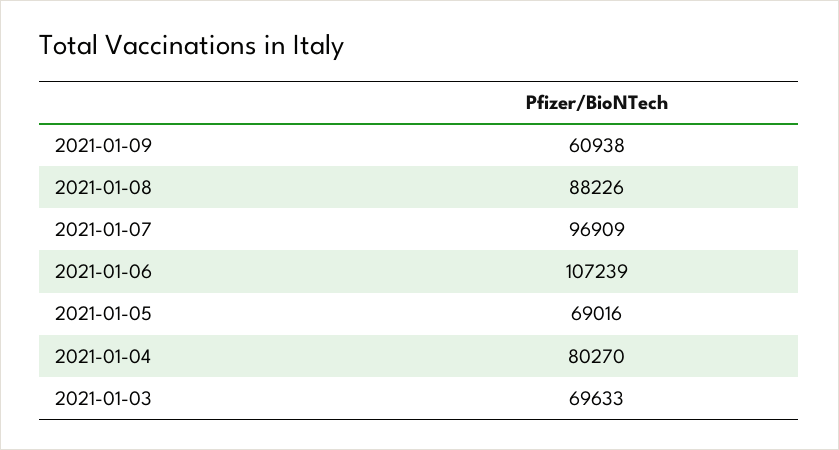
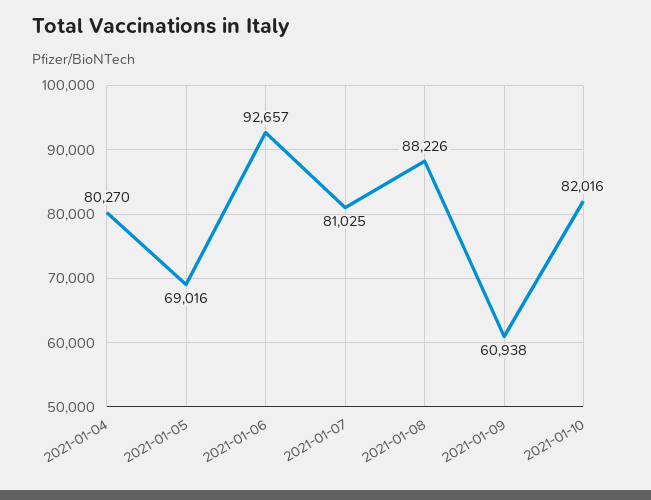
2021-01-07: 96909 -> 81025
2021-01-06: 107239 -> 92657
2021-01-03: 69633 -> none
2021-01-10: none -> 82016

